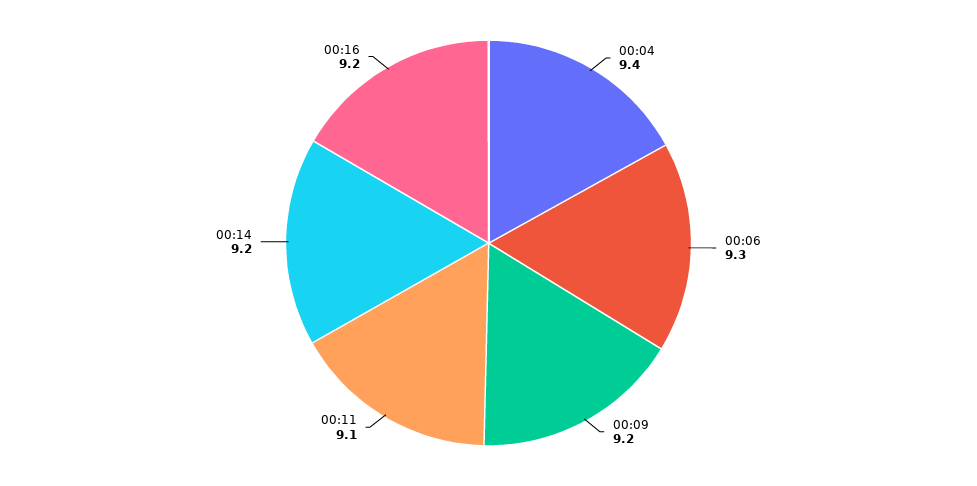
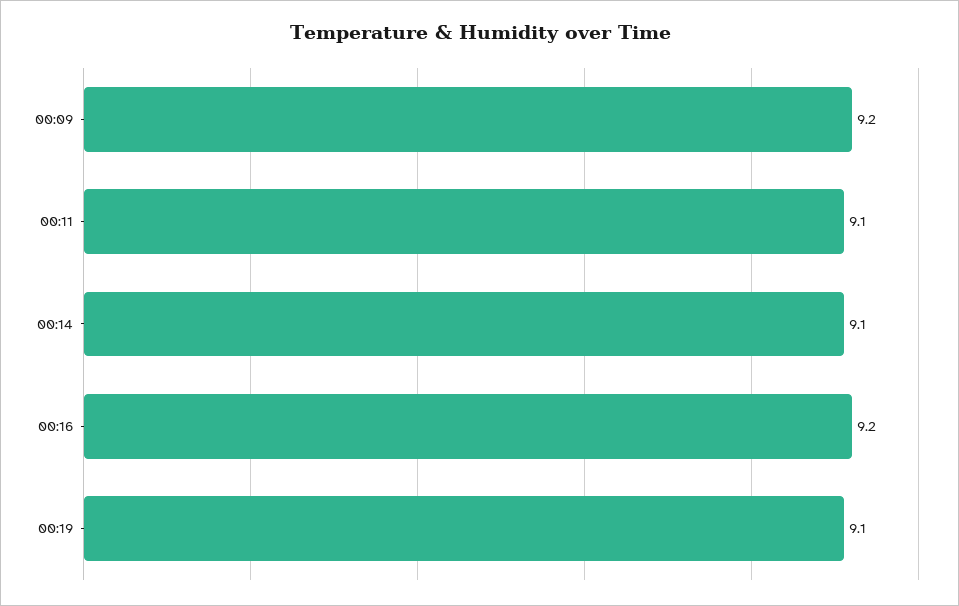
00:04: 9.4 -> none
00:06: 9.3 -> none
00:14: 9.2 -> 9.1
00:19: none -> 9.1

